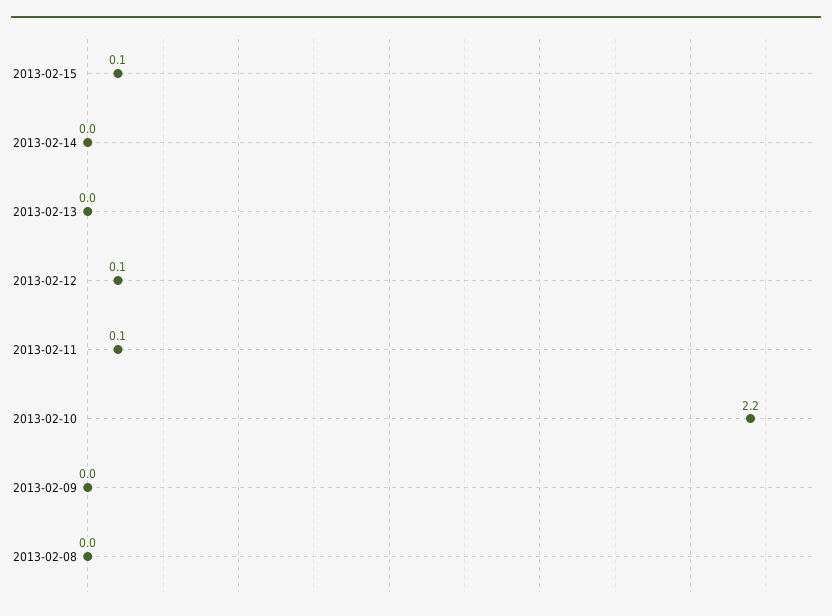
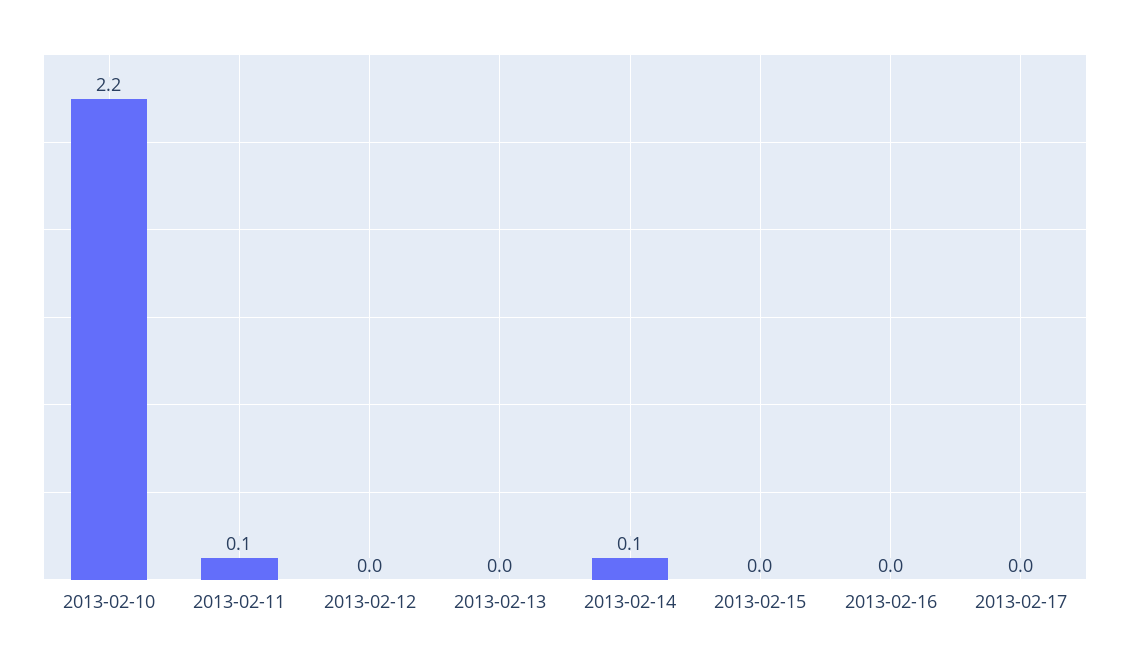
2013-02-15: 0.1 -> 0
2013-02-14: 0 -> 0.1
2013-02-12: 0.1 -> 0
2013-02-09: 0 -> none
2013-02-08: 0 -> none
2013-02-16: none -> 0
2013-02-17: none -> 0

